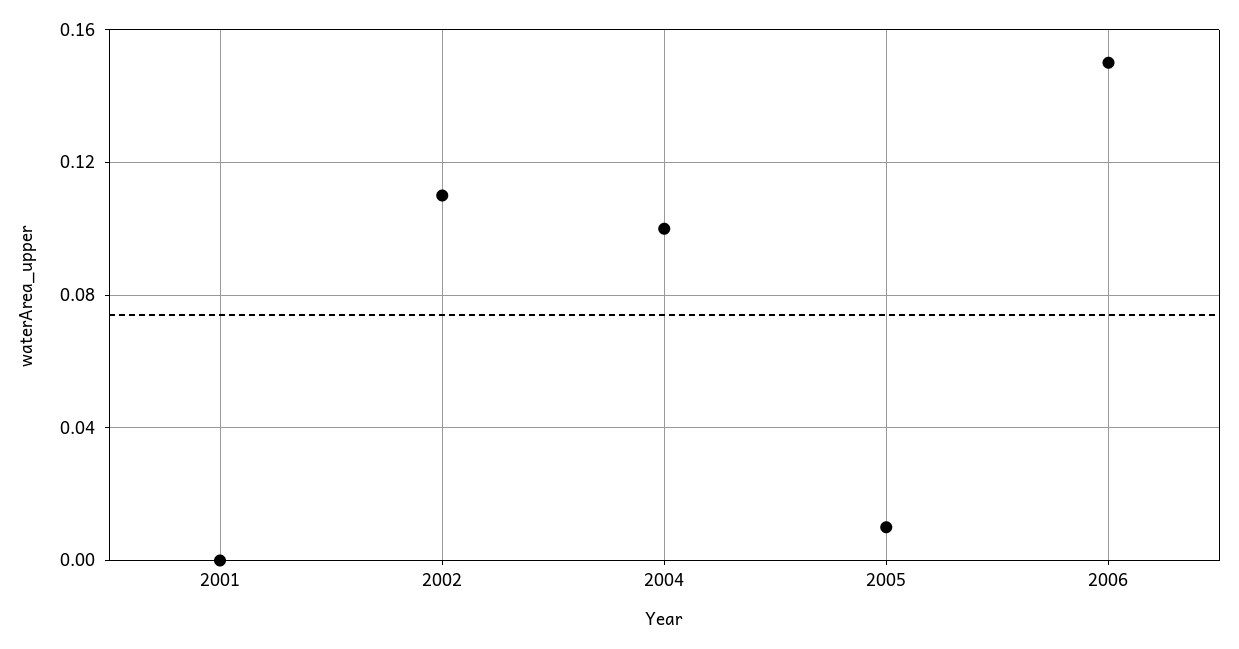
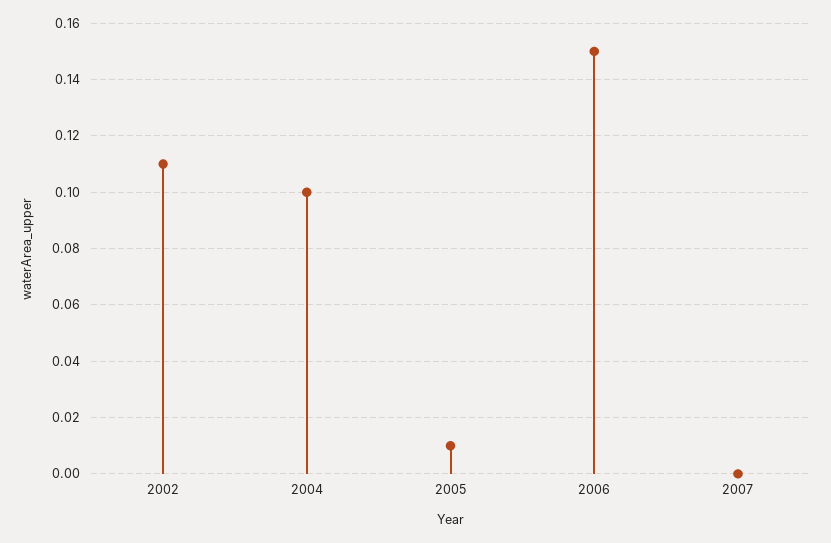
2001: 0 -> none
2007: none -> 0

